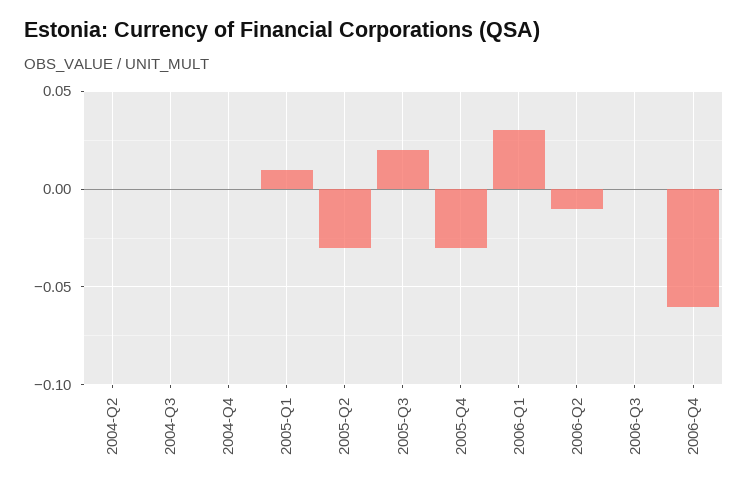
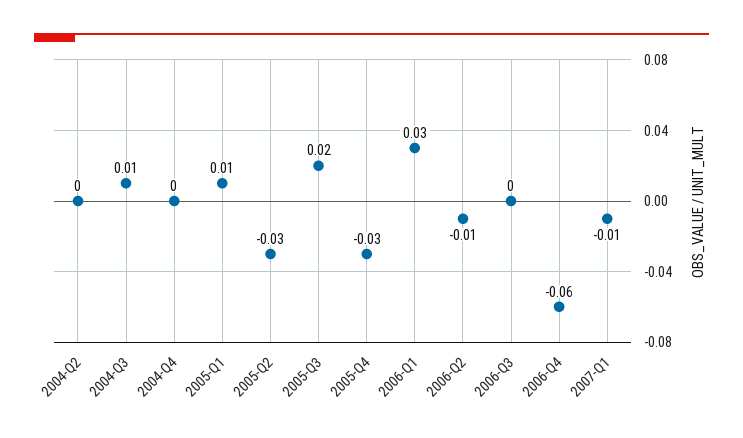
2004-Q3: 0 -> 0.01
2007-Q1: none -> -0.01

